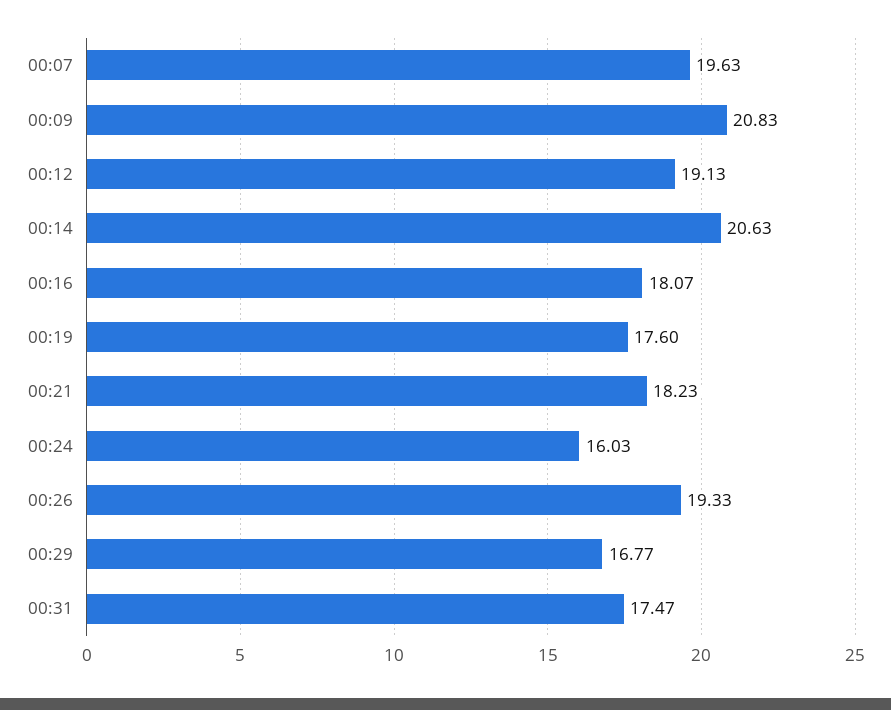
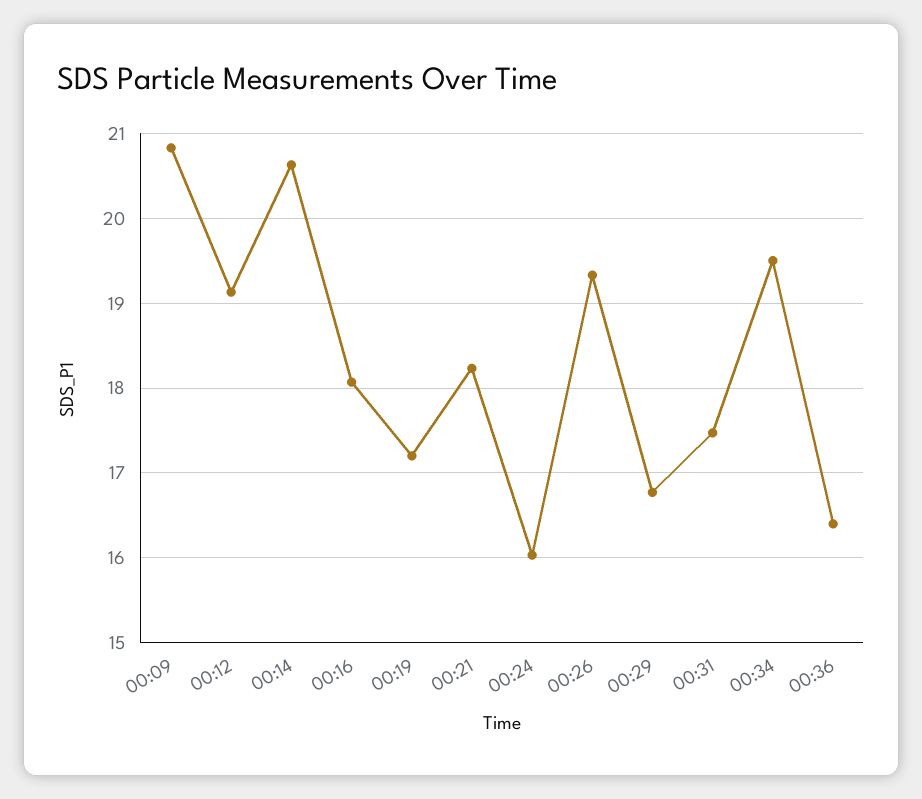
00:07: 19.63 -> none
00:19: 17.6 -> 17.2
00:34: none -> 19.5
00:36: none -> 16.4

